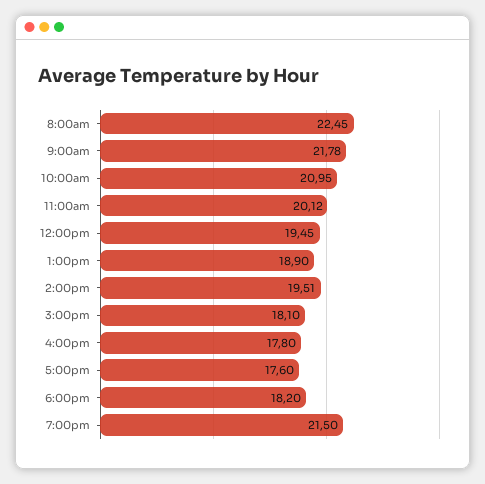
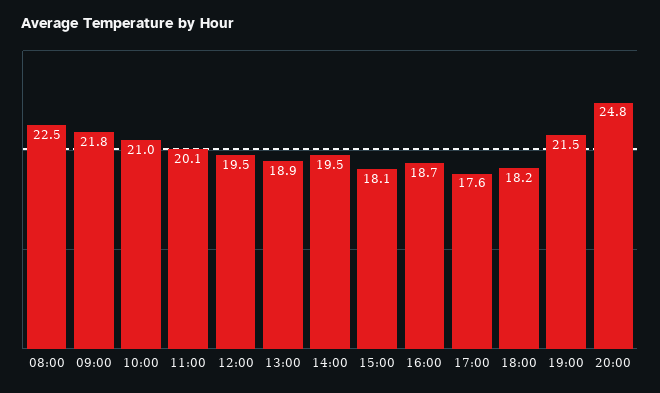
4:00pm: 17.8 -> 18.7
20:00: none -> 24.8

